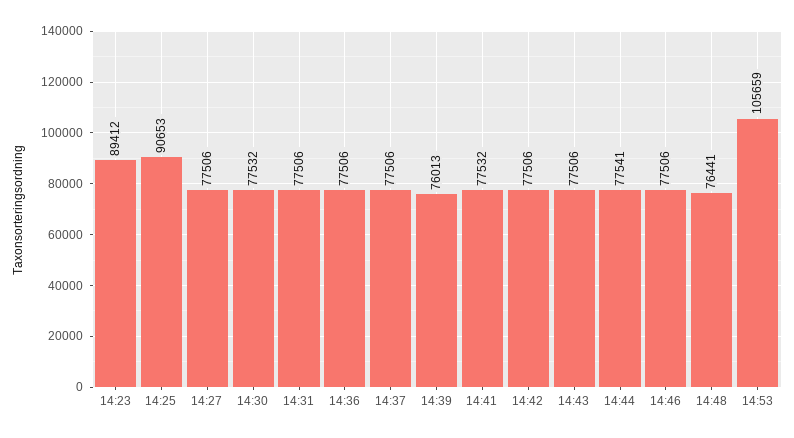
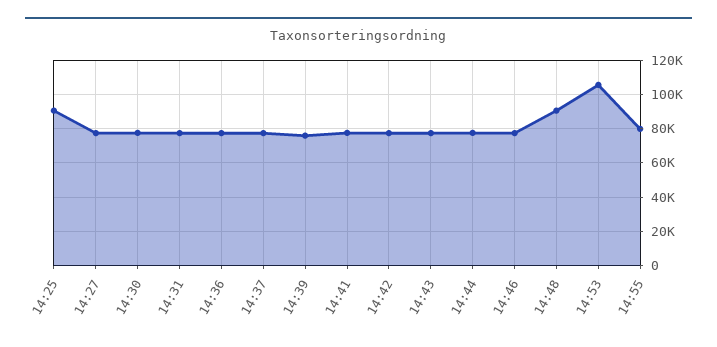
14:23: 89412 -> none
14:48: 76441 -> 90000
14:55: none -> 80000

